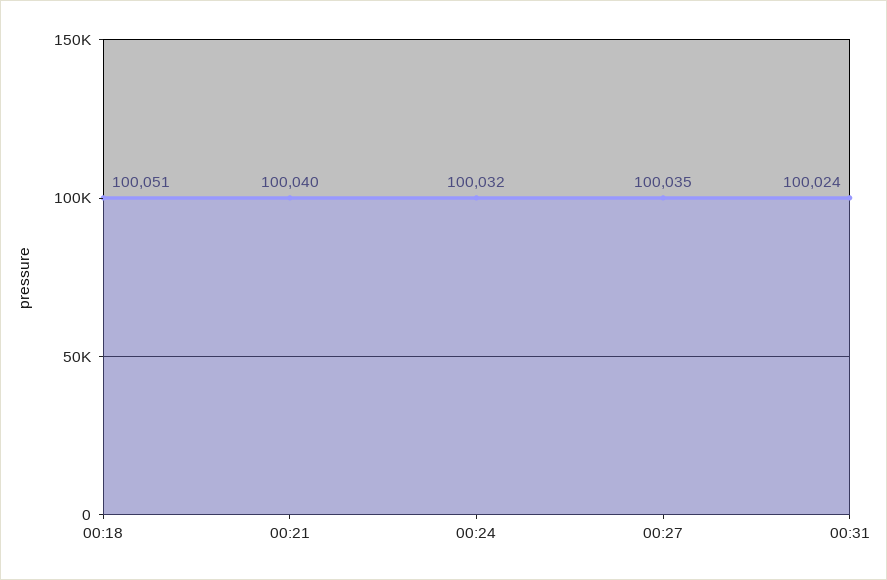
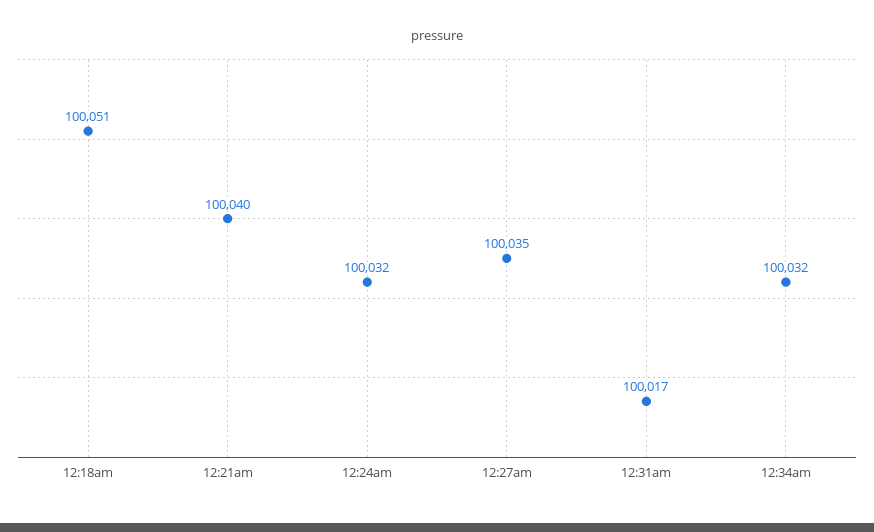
00:31: 100024 -> 100017
12:34am: none -> 100032

